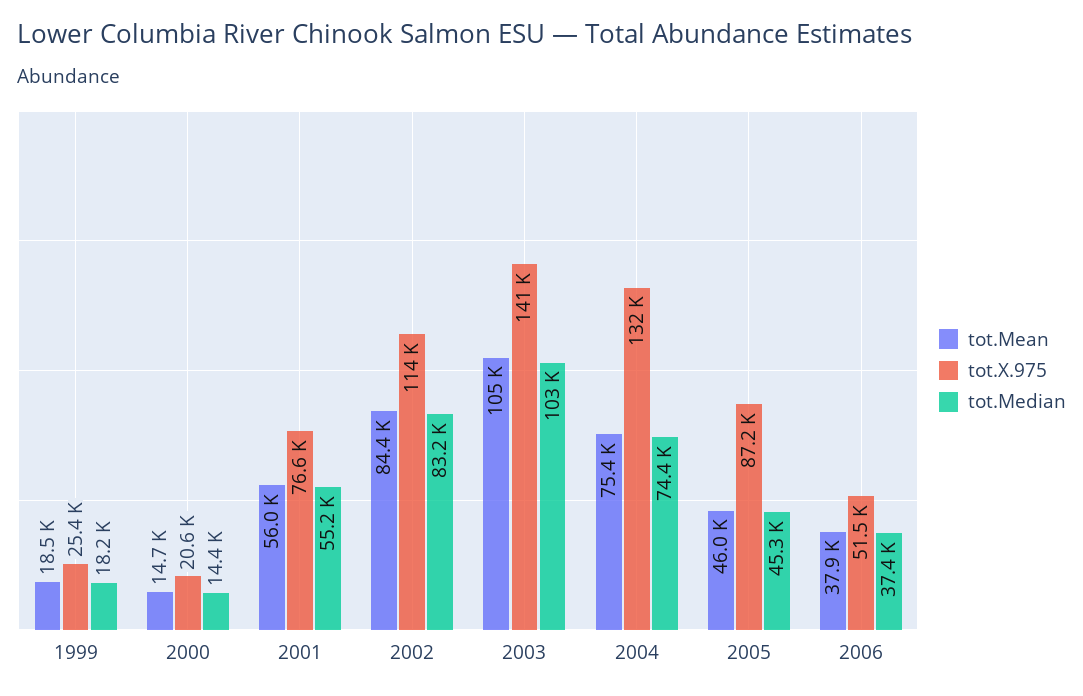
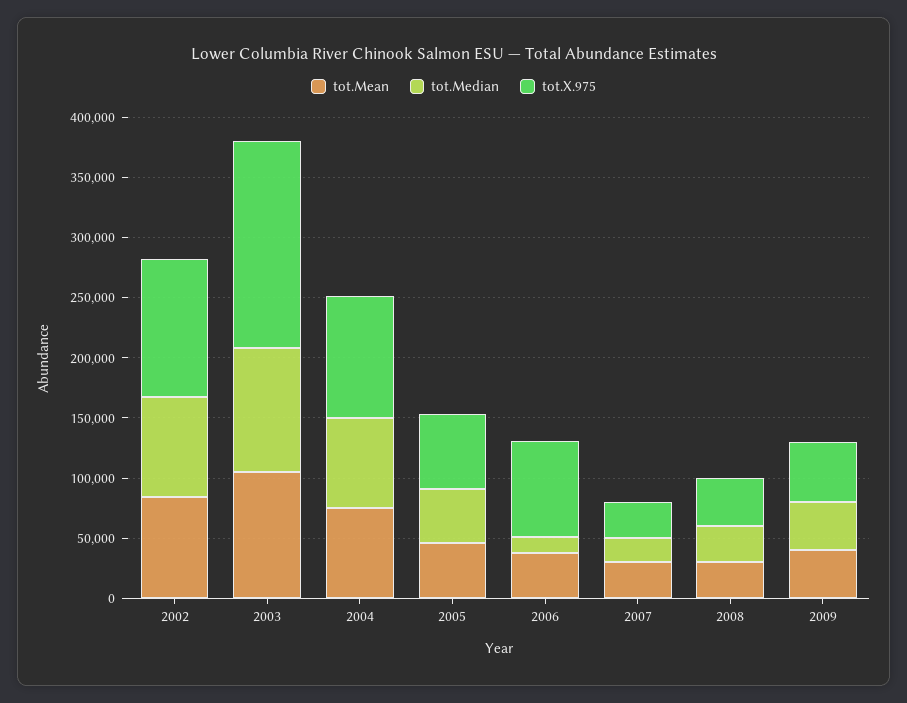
tot.Mean, 1999: 18500 -> none
tot.X.975, 1999: 25400 -> none
tot.Median, 1999: 18200 -> none
tot.Mean, 2000: 14700 -> none
tot.X.975, 2000: 20600 -> none
tot.Median, 2000: 14400 -> none
tot.Mean, 2001: 56000 -> none
tot.X.975, 2001: 76600 -> none
tot.Median, 2001: 55200 -> none
tot.X.975, 2003: 141000 -> 170000
tot.X.975, 2004: 132000 -> 100000
tot.X.975, 2005: 87200 -> 60000
tot.X.975, 2006: 51500 -> 80000
tot.Median, 2006: 37400 -> 10000
tot.Mean, 2007: none -> 30000
tot.Median, 2007: none -> 20000
tot.X.975, 2007: none -> 30000
tot.Mean, 2008: none -> 30000
tot.Median, 2008: none -> 30000
tot.X.975, 2008: none -> 40000
tot.Mean, 2009: none -> 40000
tot.Median, 2009: none -> 40000
tot.X.975, 2009: none -> 50000

